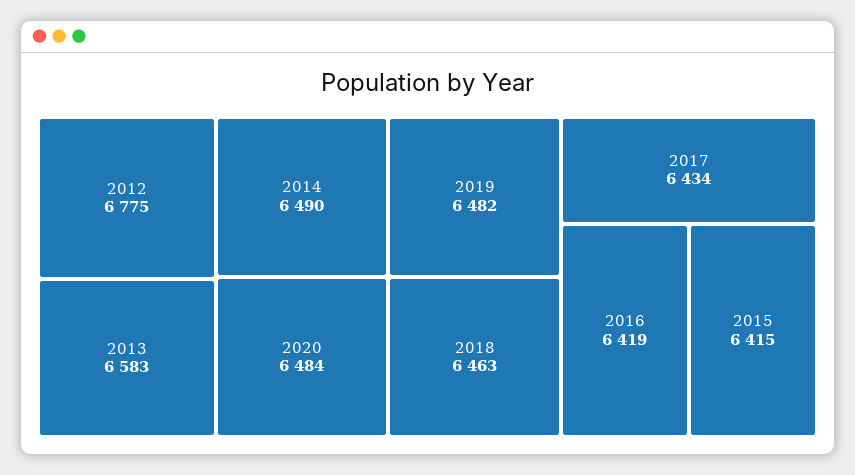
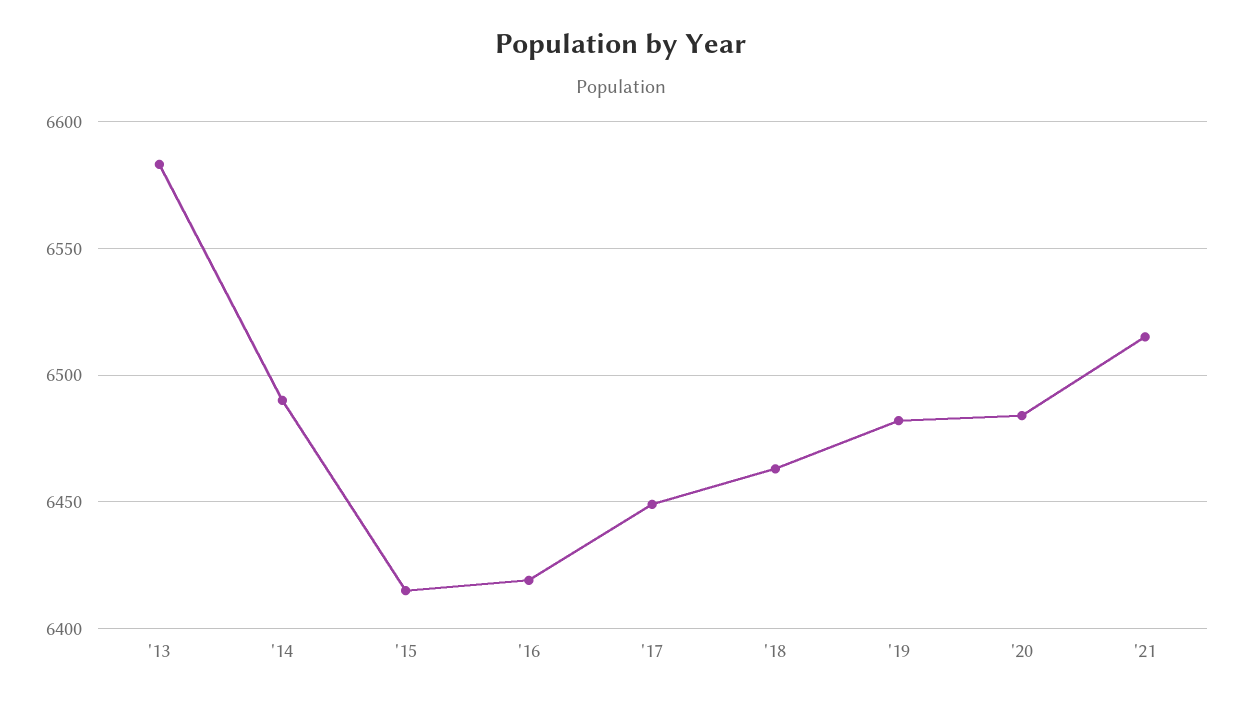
2012: 6775 -> none
2017: 6434 -> 6450
'21: none -> 6515

